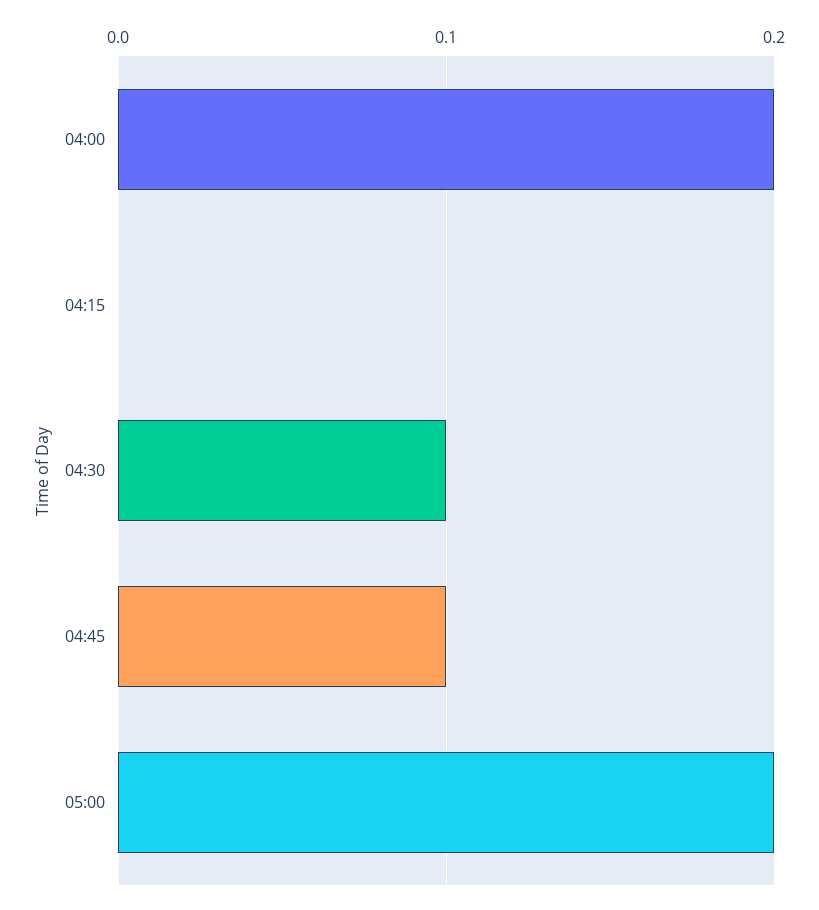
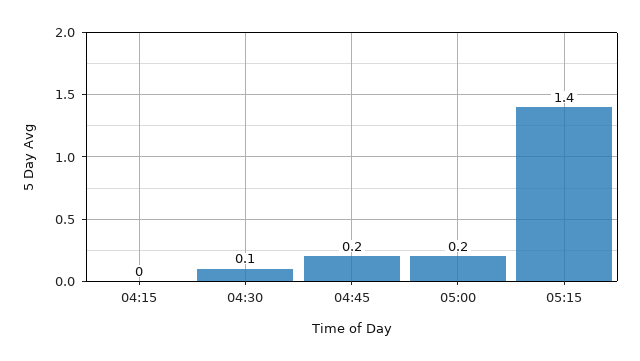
04:00: 0.2 -> none
04:45: 0.1 -> 0.2
05:15: none -> 1.4

